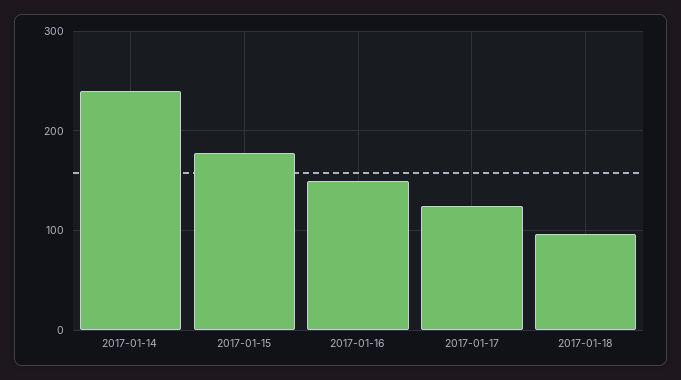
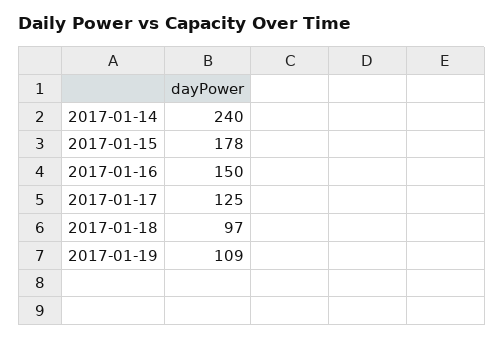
2017-01-19: none -> 109

